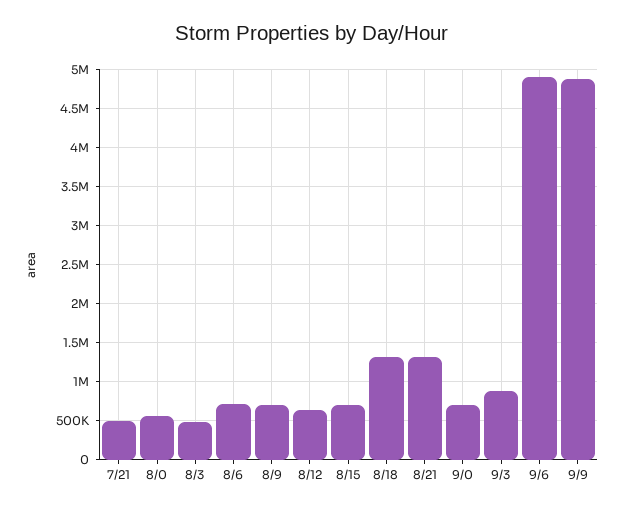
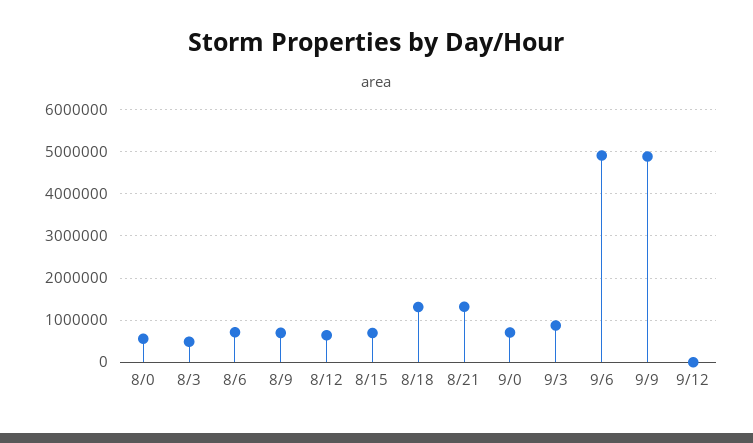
7/21: 500000 -> none
9/12: none -> 0

